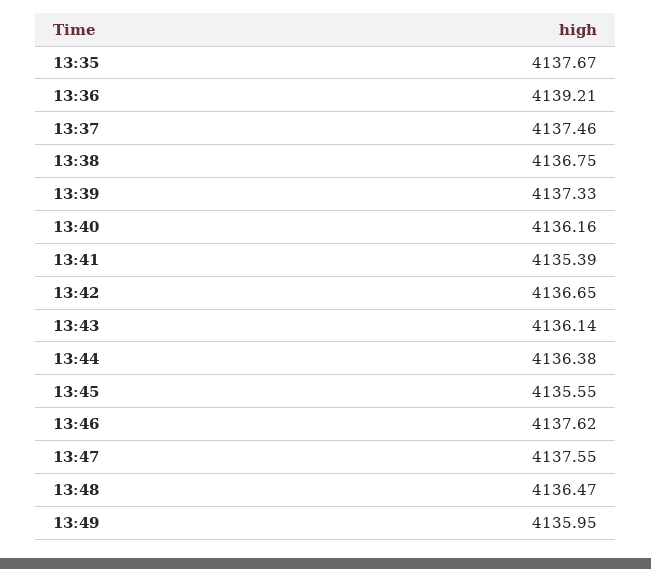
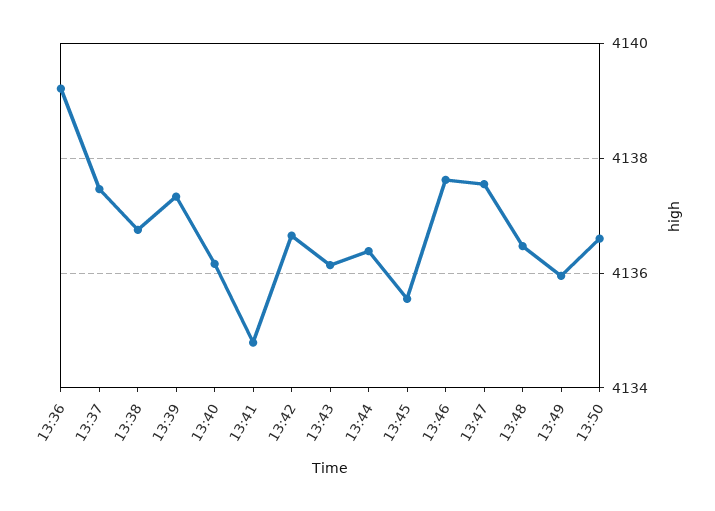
13:35: 4137.67 -> none
13:41: 4135.39 -> 4134.8
13:50: none -> 4136.6

